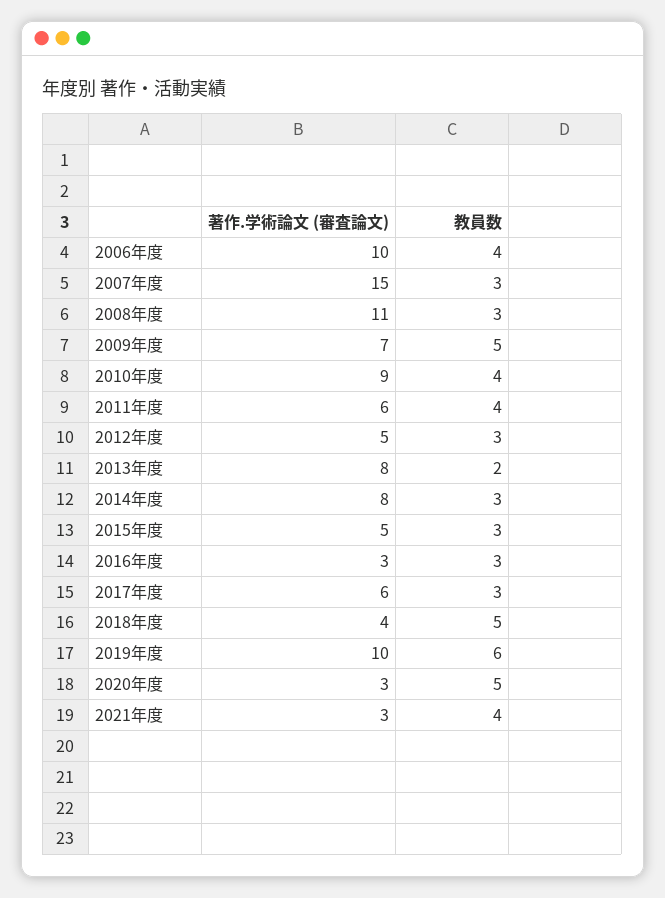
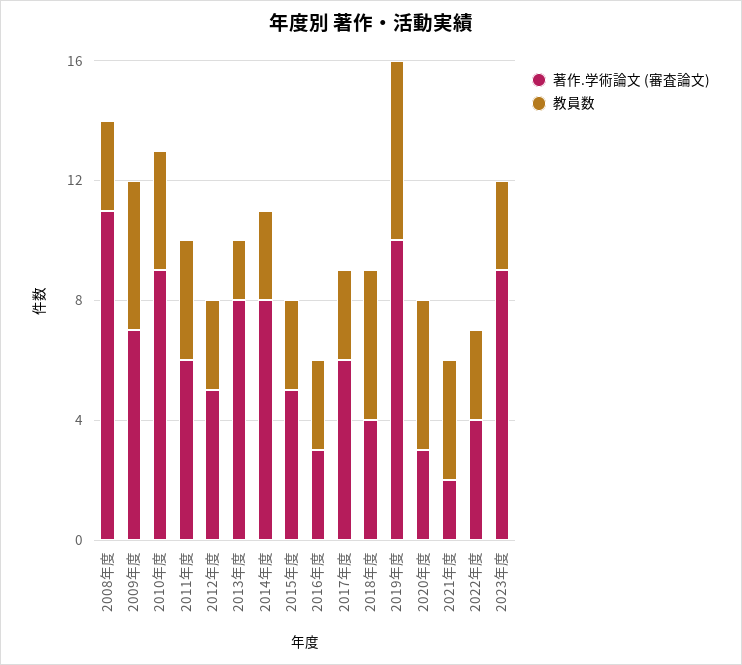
著作.学術論文 (審査論文), 2006年度: 10 -> none
教員数, 2006年度: 4 -> none
著作.学術論文 (審査論文), 2007年度: 15 -> none
教員数, 2007年度: 3 -> none
著作.学術論文 (審査論文), 2021年度: 3 -> 2
著作.学術論文 (審査論文), 2022年度: none -> 4
教員数, 2022年度: none -> 3
著作.学術論文 (審査論文), 2023年度: none -> 9
教員数, 2023年度: none -> 3

